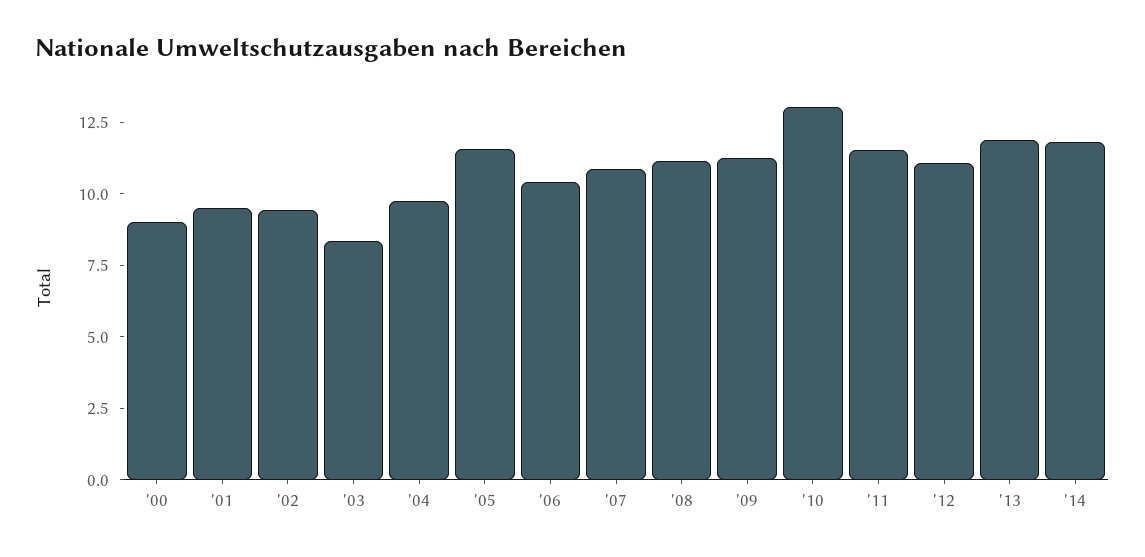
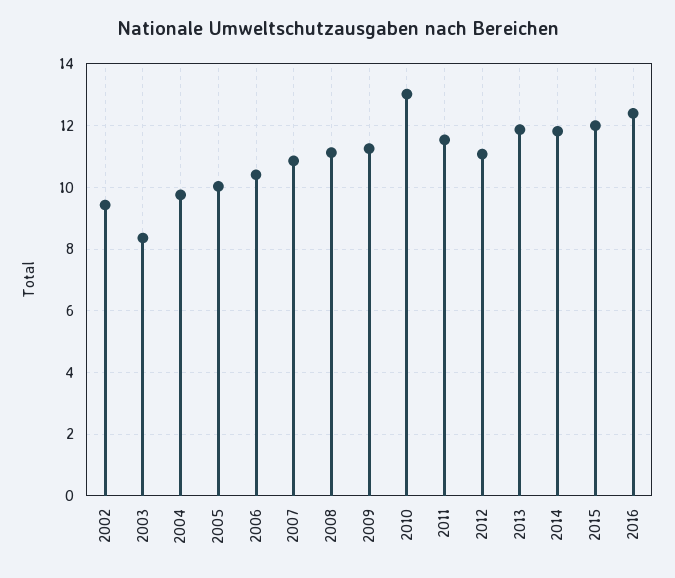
'00: 9 -> none
'01: 9.5 -> none
'05: 11.5 -> 10
2015: none -> 12
2016: none -> 12.4

